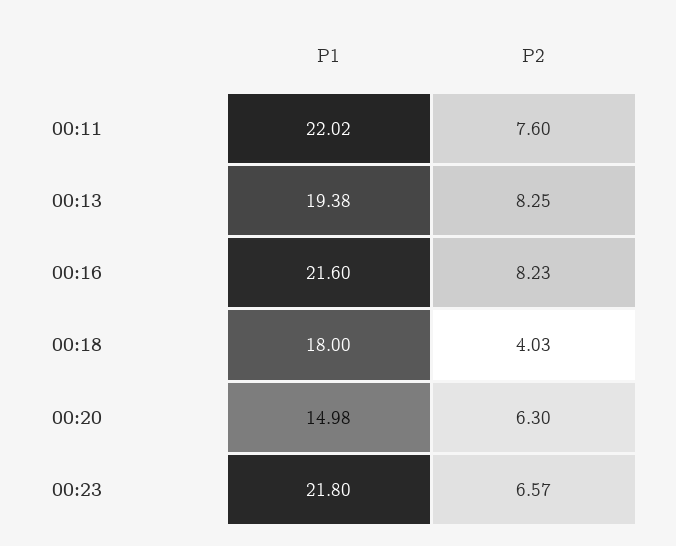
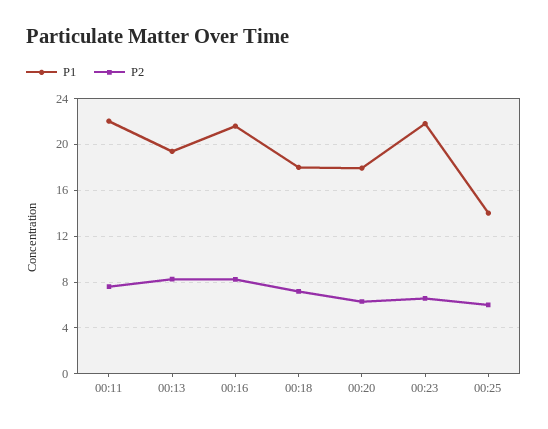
P2, 00:18: 4.03 -> 7
P1, 00:20: 14.98 -> 18
P1, 00:25: none -> 14
P2, 00:25: none -> 6

